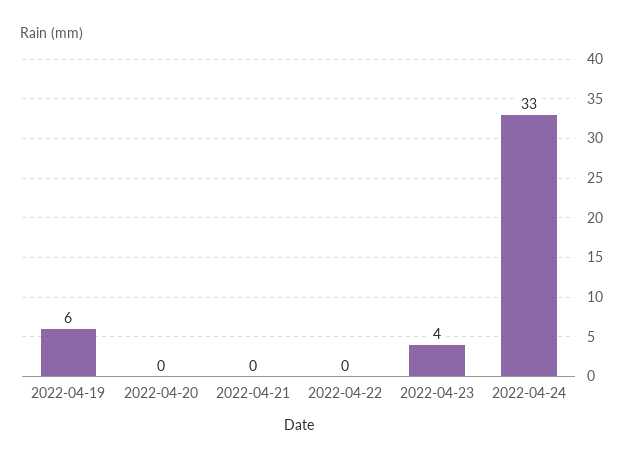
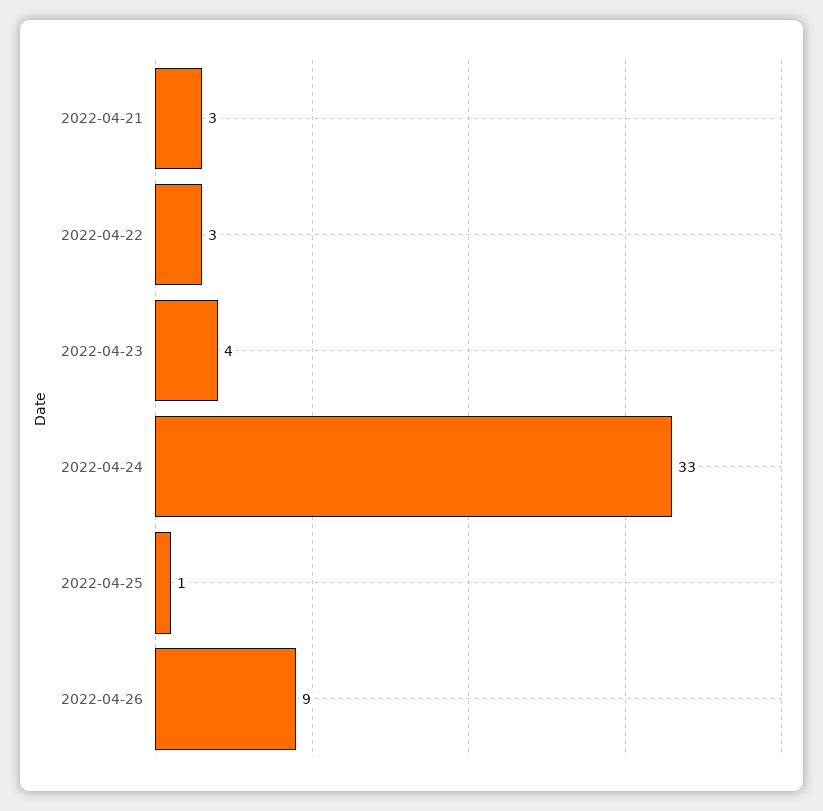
2022-04-19: 6 -> none
2022-04-20: 0 -> none
2022-04-21: 0 -> 3
2022-04-22: 0 -> 3
2022-04-25: none -> 1
2022-04-26: none -> 9

